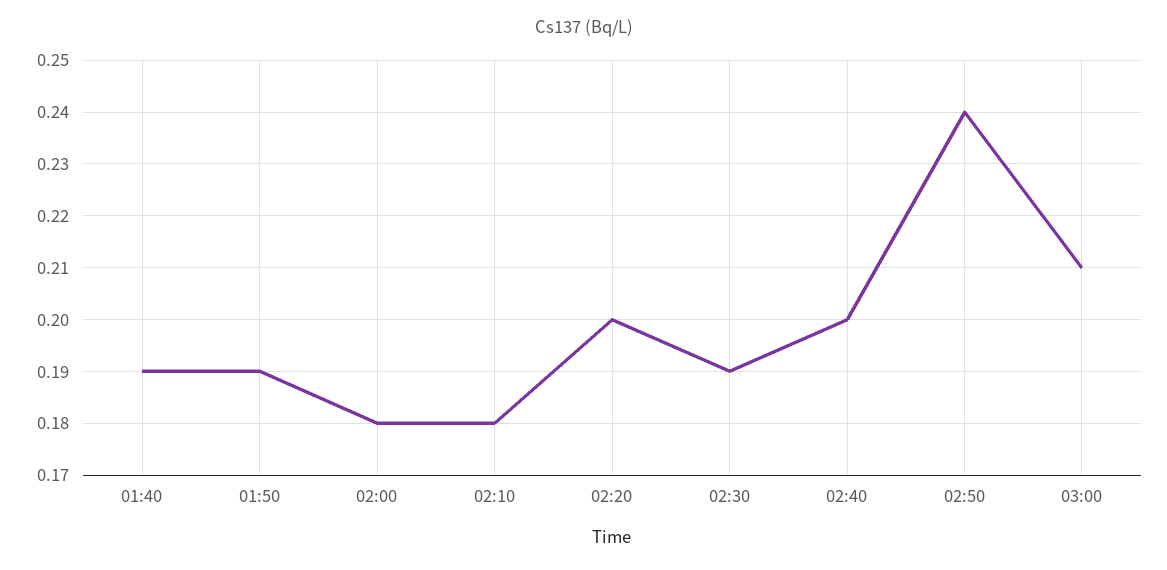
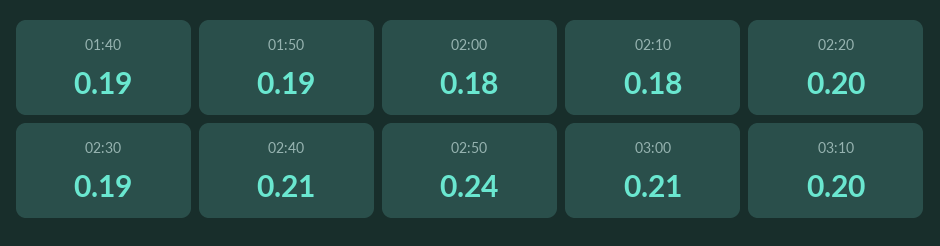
02:40: 0.2 -> 0.21
03:10: none -> 0.2

